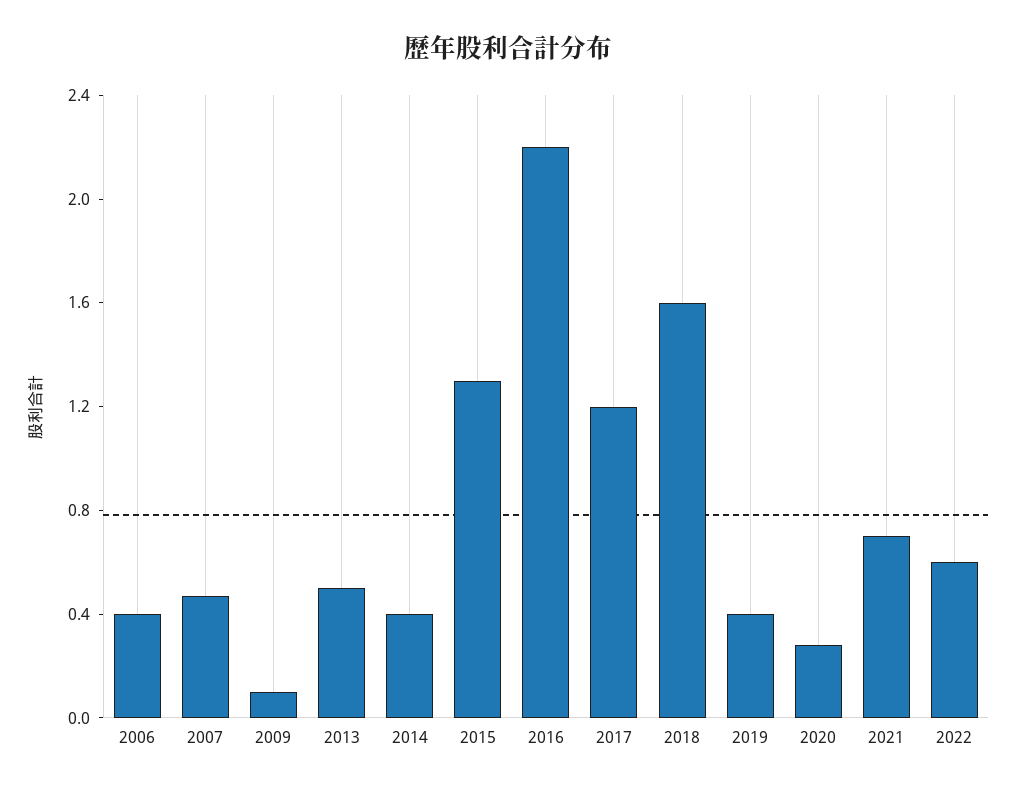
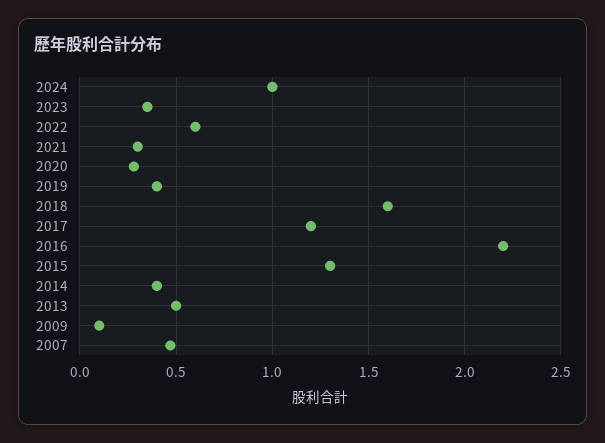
2006: 0.4 -> none
2021: 0.7 -> 0.3
2024: none -> 1
2023: none -> 0.35

